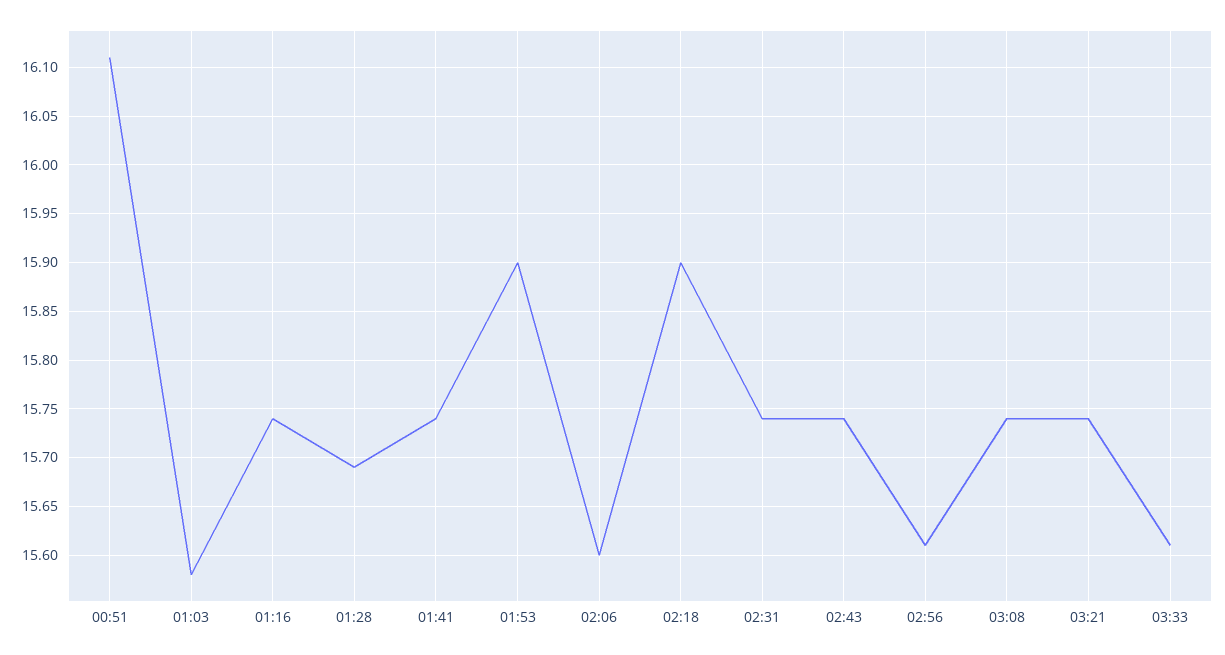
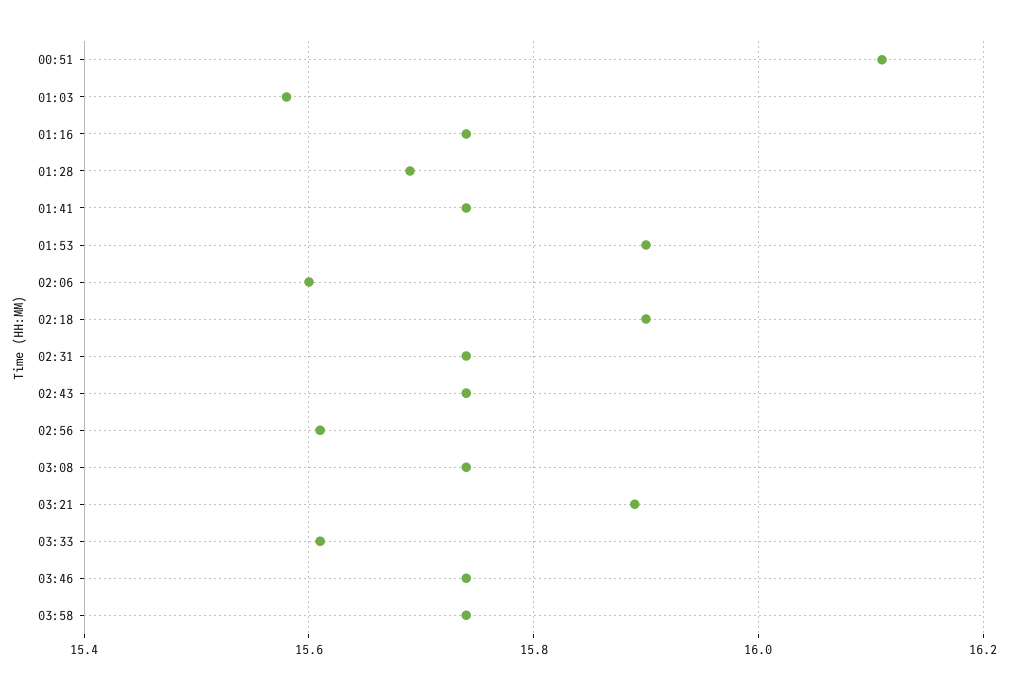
03:21: 15.74 -> 15.9
03:46: none -> 15.75
03:58: none -> 15.75

